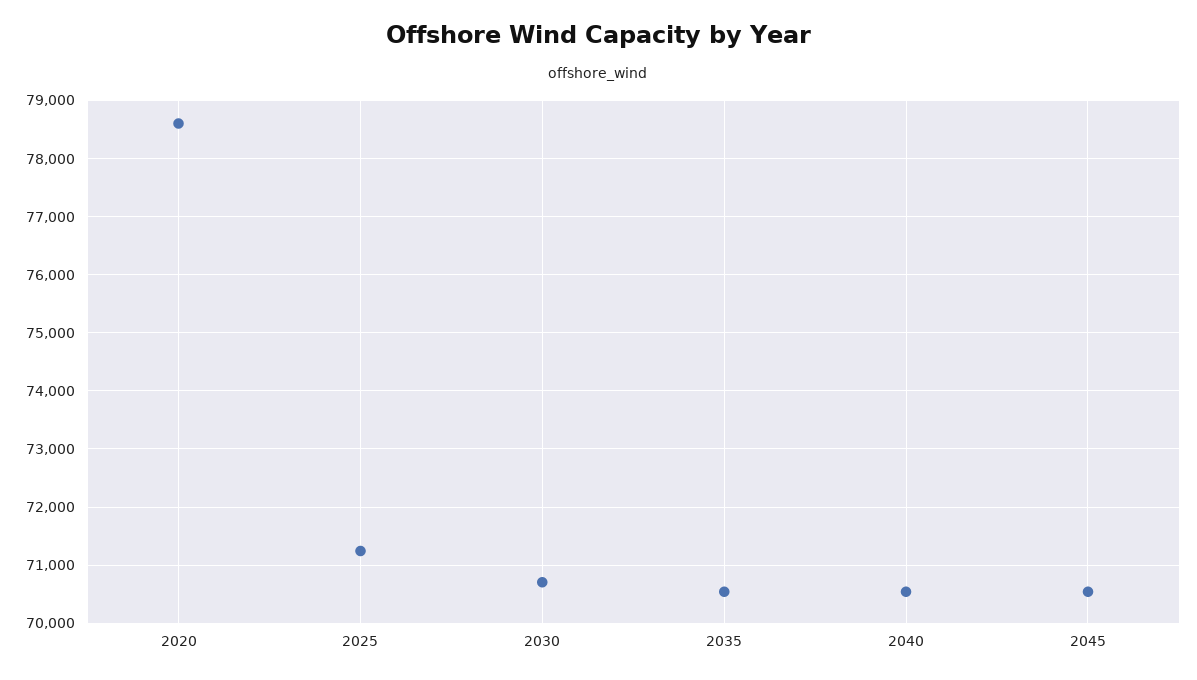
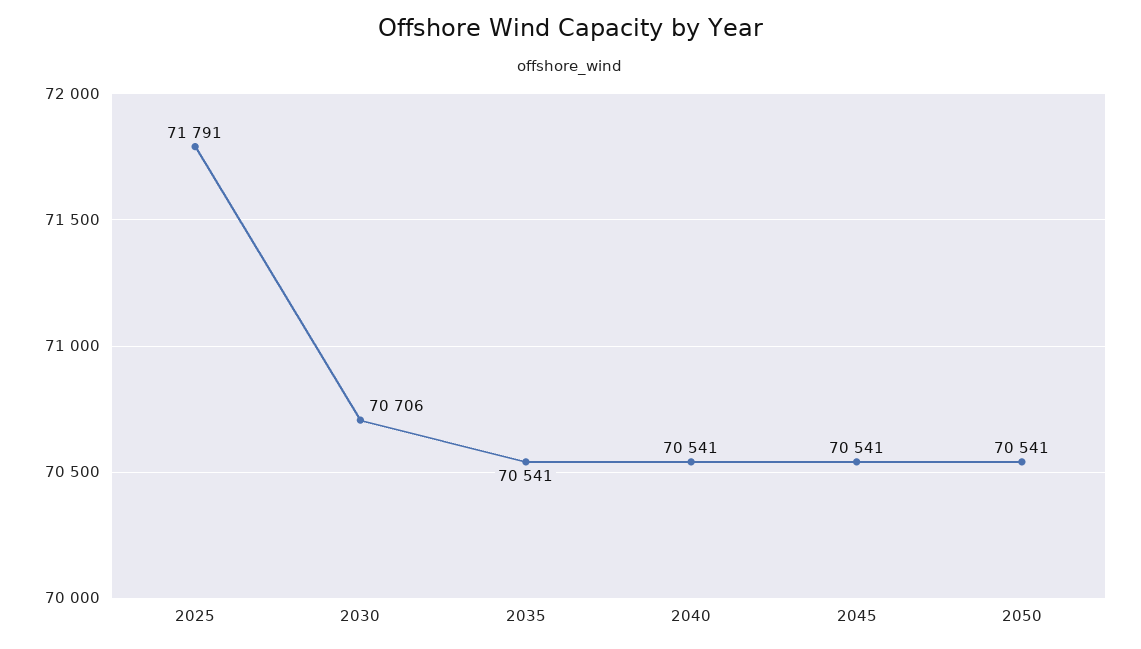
2020: 78600 -> none
2025: 71200 -> 71791
2050: none -> 70541

